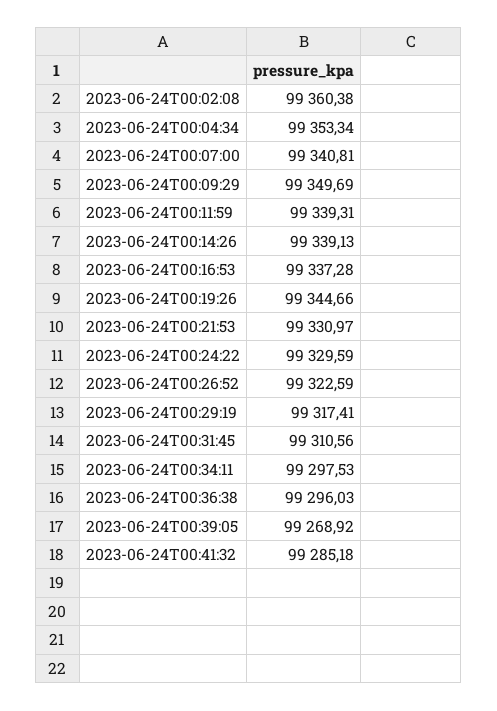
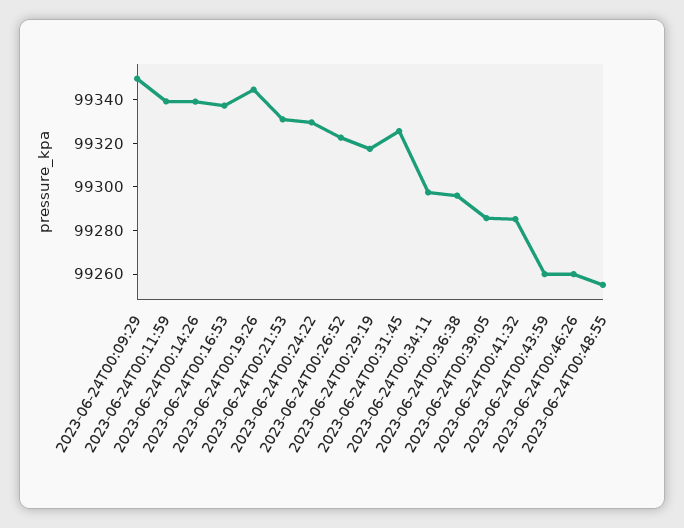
2023-06-24T00:02:08: 99360.38 -> none
2023-06-24T00:04:34: 99353.34 -> none
2023-06-24T00:07:00: 99340.81 -> none
2023-06-24T00:31:45: 99310.56 -> 99325
2023-06-24T00:39:05: 99268.92 -> 99285
2023-06-24T00:43:59: none -> 99260
2023-06-24T00:46:26: none -> 99260
2023-06-24T00:48:55: none -> 99255

